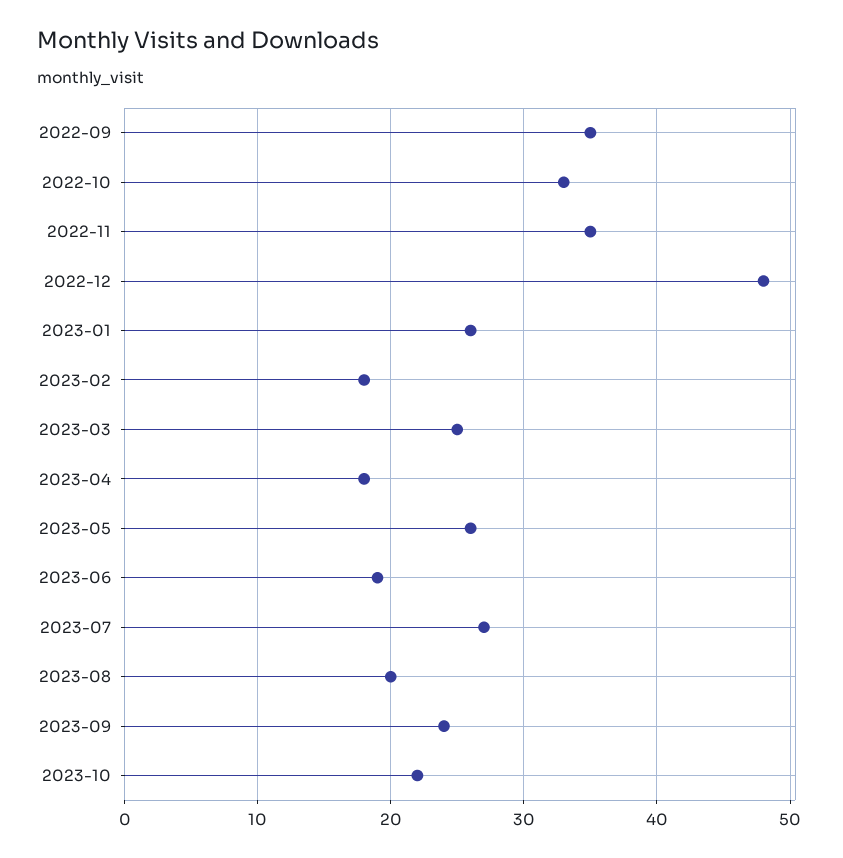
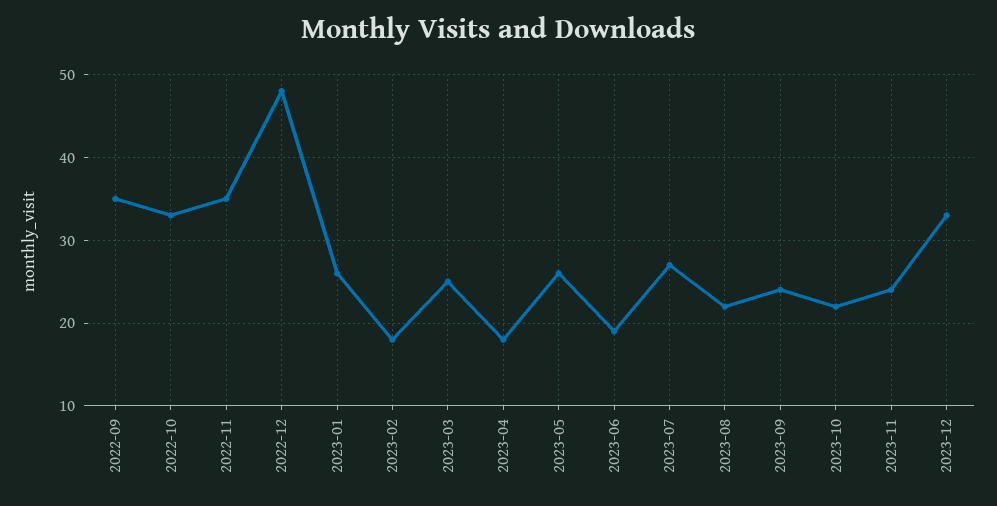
2023-08: 20 -> 22
2023-11: none -> 24
2023-12: none -> 33

